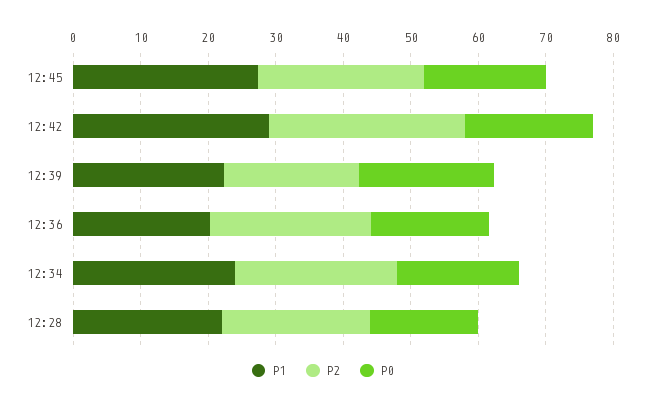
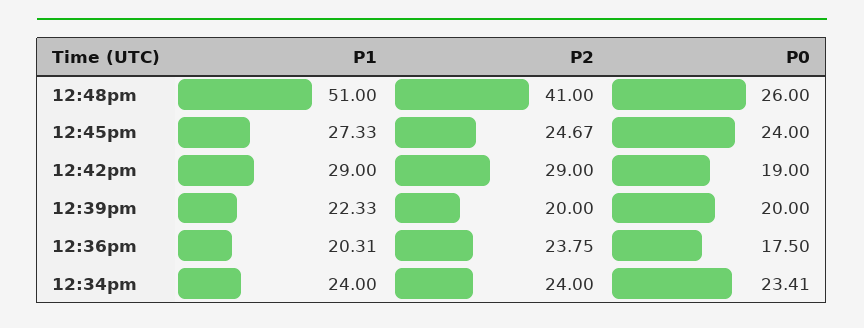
P0, 12:45: 18 -> 24
P0, 12:34: 18 -> 23.41
P1, 12:28: 22 -> none
P2, 12:28: 22 -> none
P0, 12:28: 16 -> none
P1, 12:48pm: none -> 51
P2, 12:48pm: none -> 41
P0, 12:48pm: none -> 26

